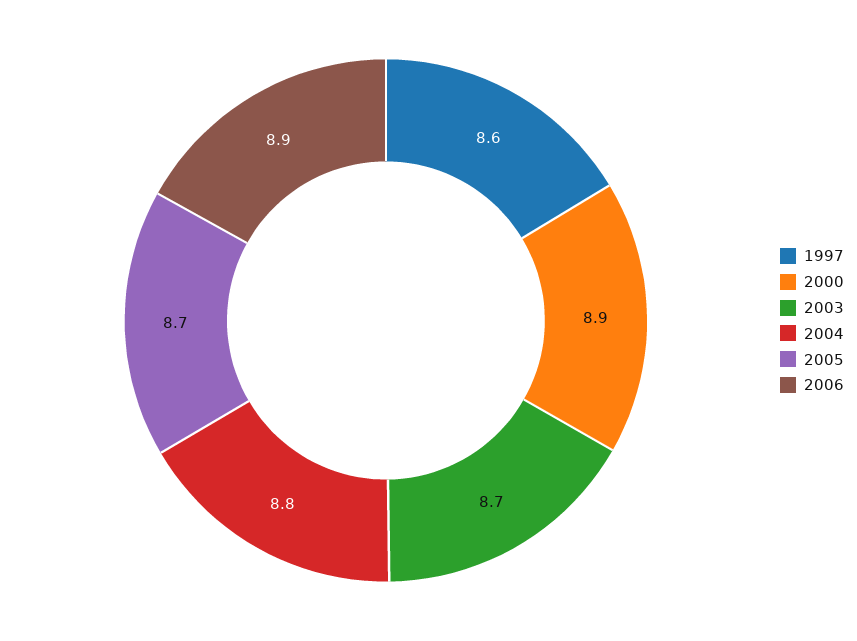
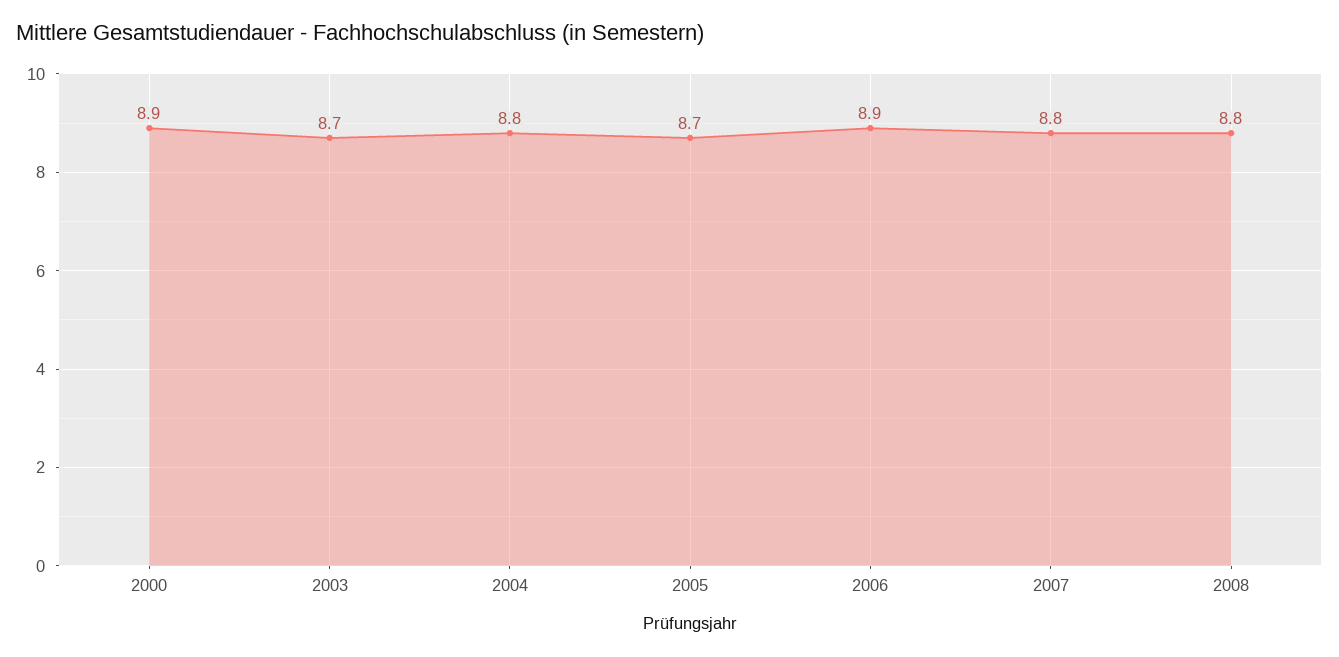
1997: 8.6 -> none
2007: none -> 8.8
2008: none -> 8.8

